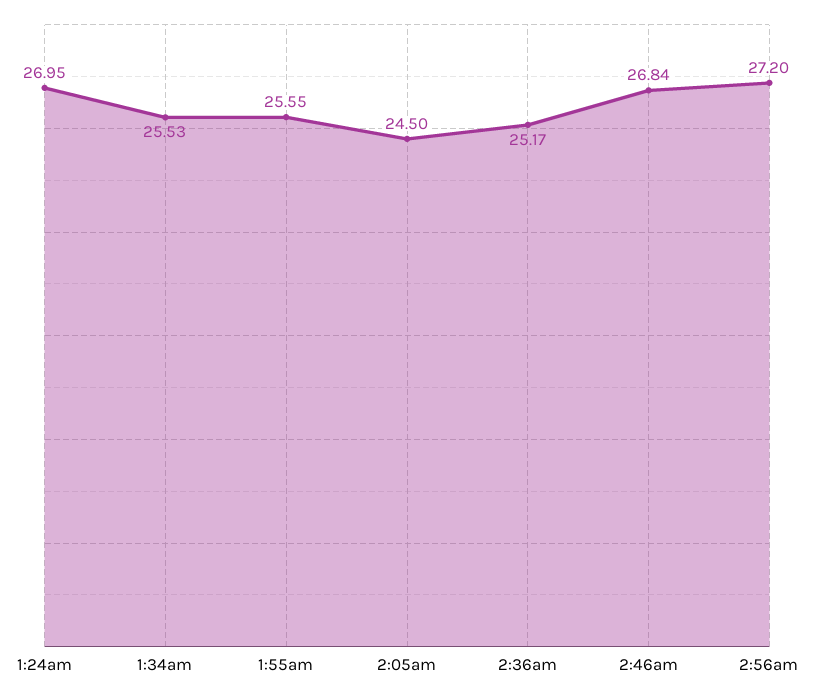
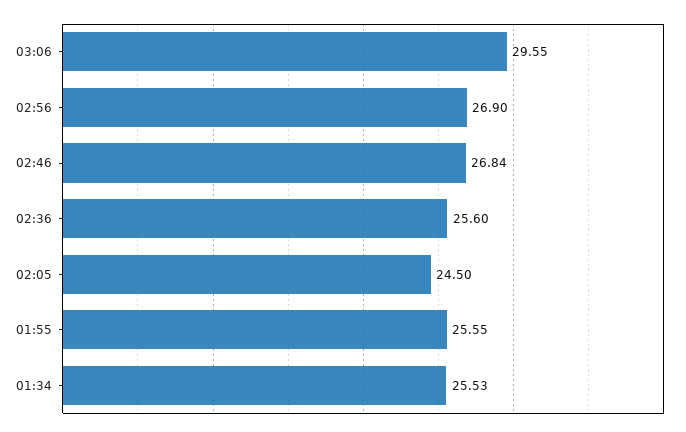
1:24am: 26.95 -> none
2:36am: 25.17 -> 25.6
2:56am: 27.2 -> 26.9
03:06: none -> 29.55

